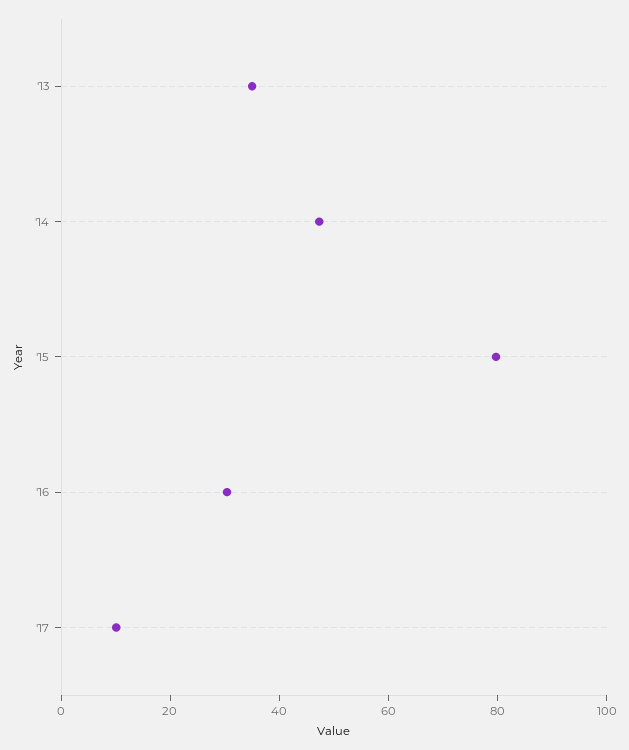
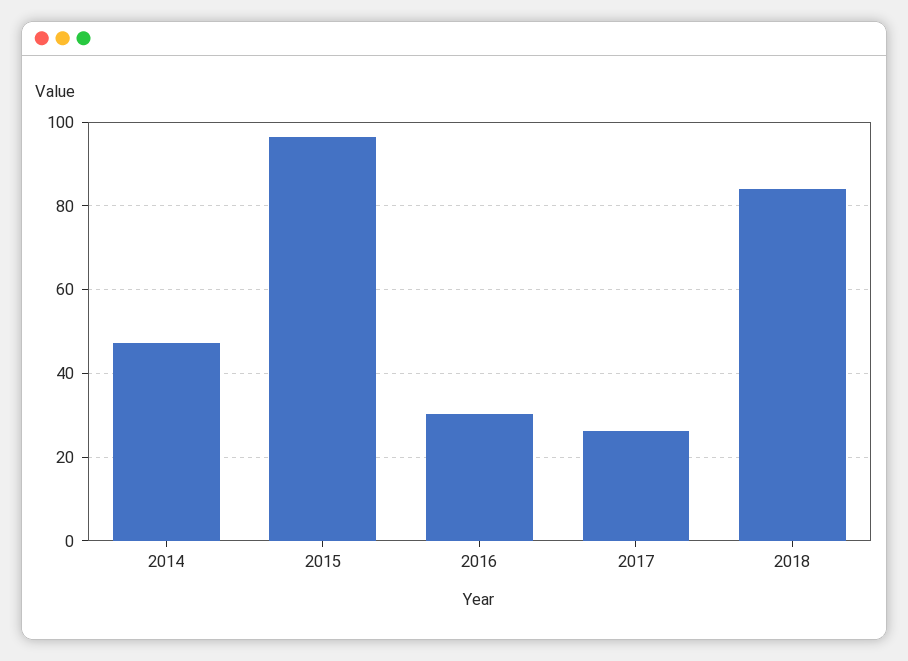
'13: 35 -> none
'15: 80 -> 96
'17: 10 -> 26
2018: none -> 84

